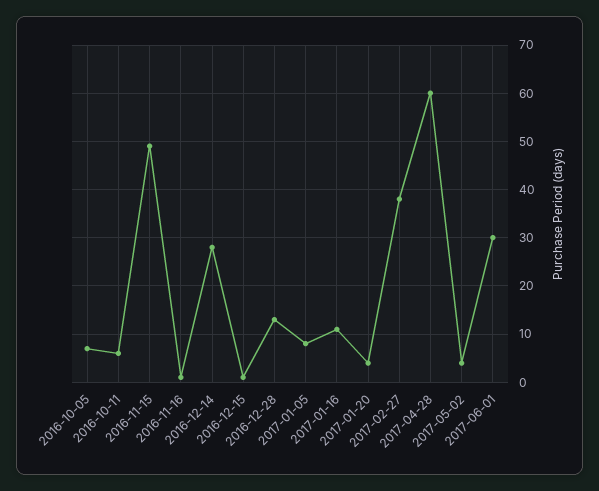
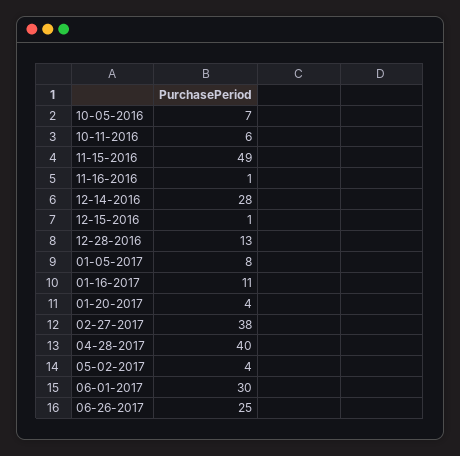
2017-04-28: 60 -> 40
06-26-2017: none -> 25

